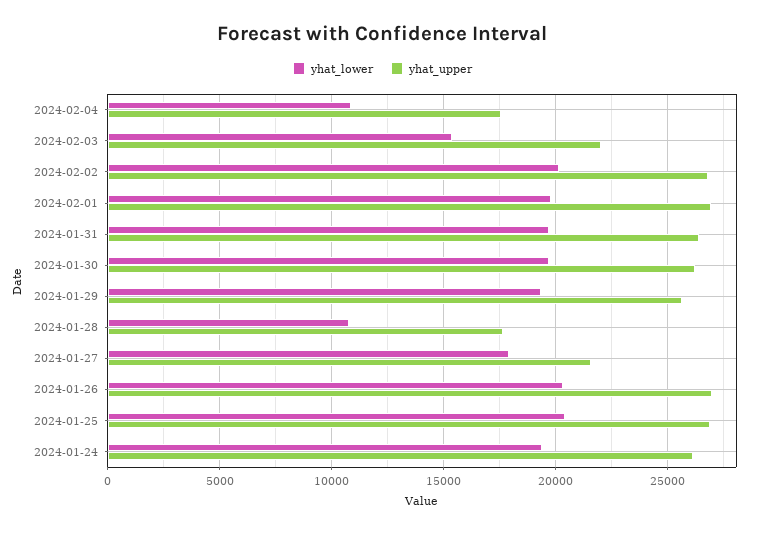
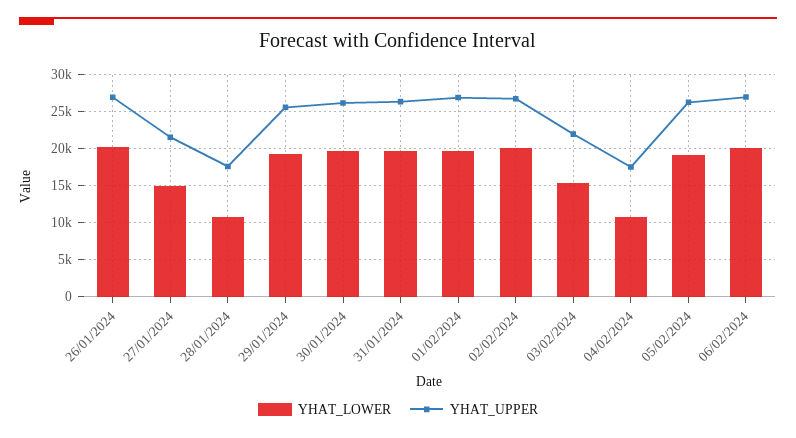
yhat_lower, 2024-01-27: 18000 -> 15000
yhat_lower, 2024-01-25: 20500 -> none
yhat_upper, 2024-01-25: 27000 -> none
yhat_lower, 2024-01-24: 19500 -> none
yhat_upper, 2024-01-24: 26000 -> none
yhat_lower, 05/02/2024: none -> 19000
yhat_upper, 05/02/2024: none -> 26000
yhat_lower, 06/02/2024: none -> 20000
yhat_upper, 06/02/2024: none -> 27000

